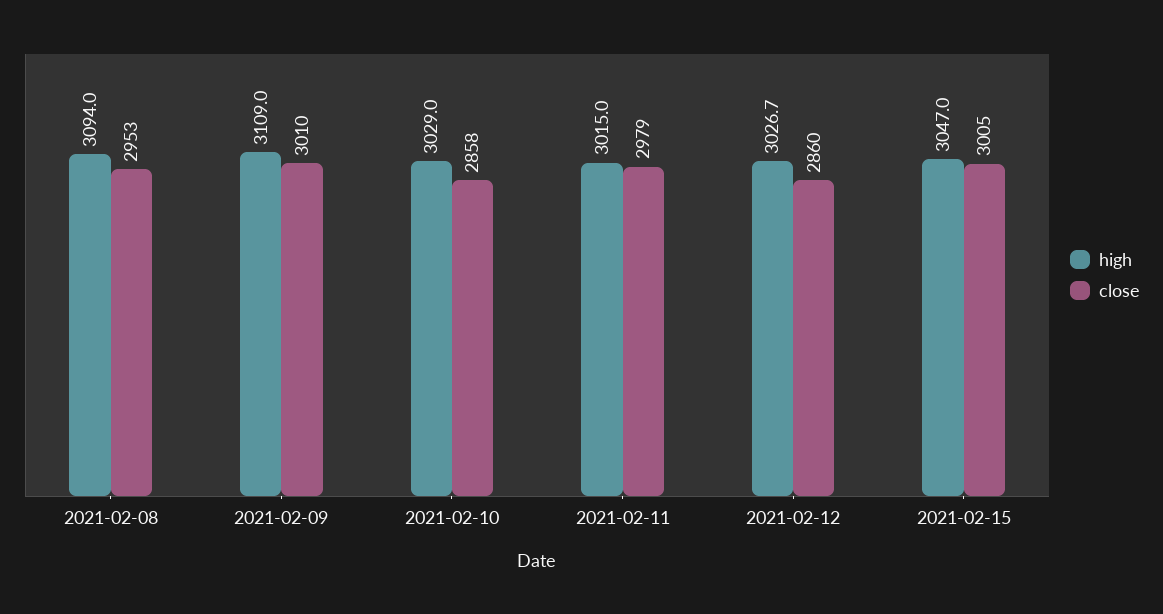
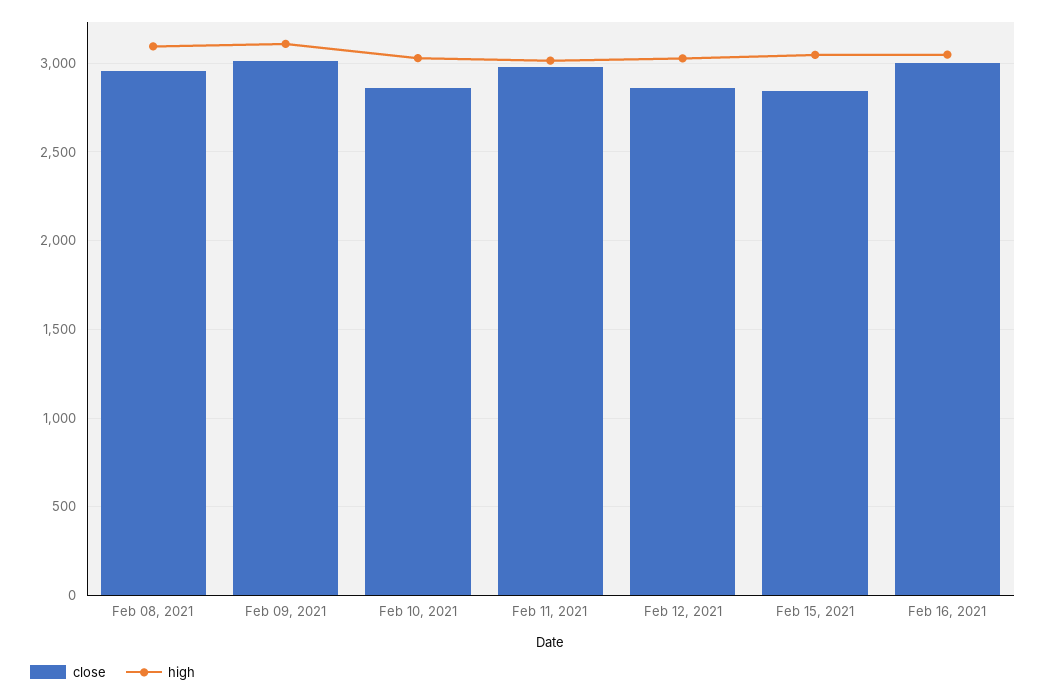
close, 2021-02-15: 3005 -> 2850
close, Feb 16, 2021: none -> 3000
high, Feb 16, 2021: none -> 3050

